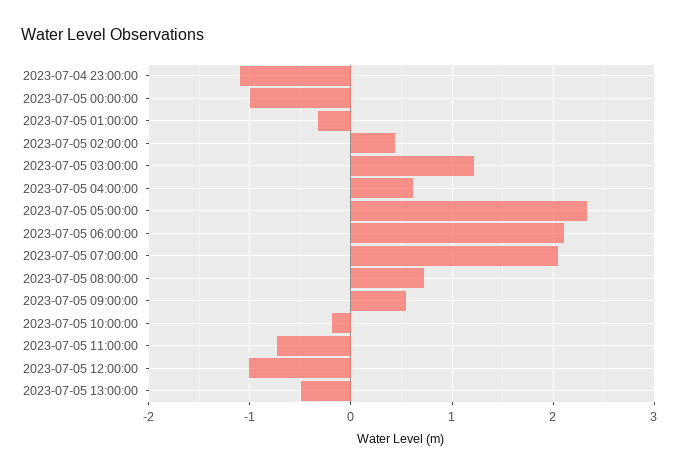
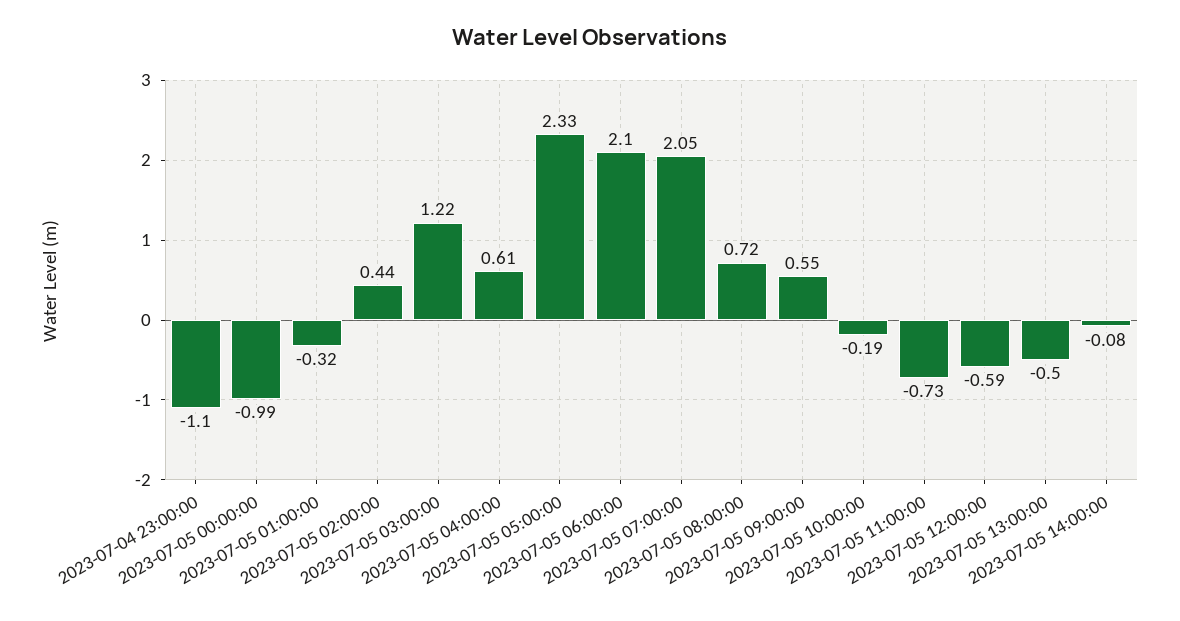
2023-07-05 12:00:00: -1 -> -0.59
2023-07-05 14:00:00: none -> -0.08

